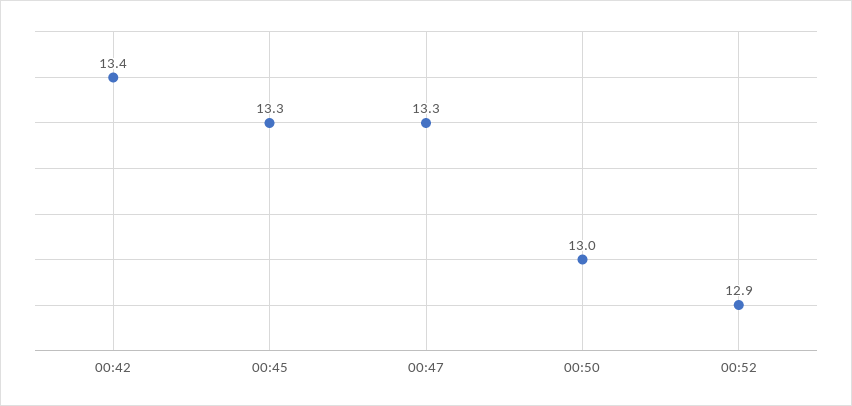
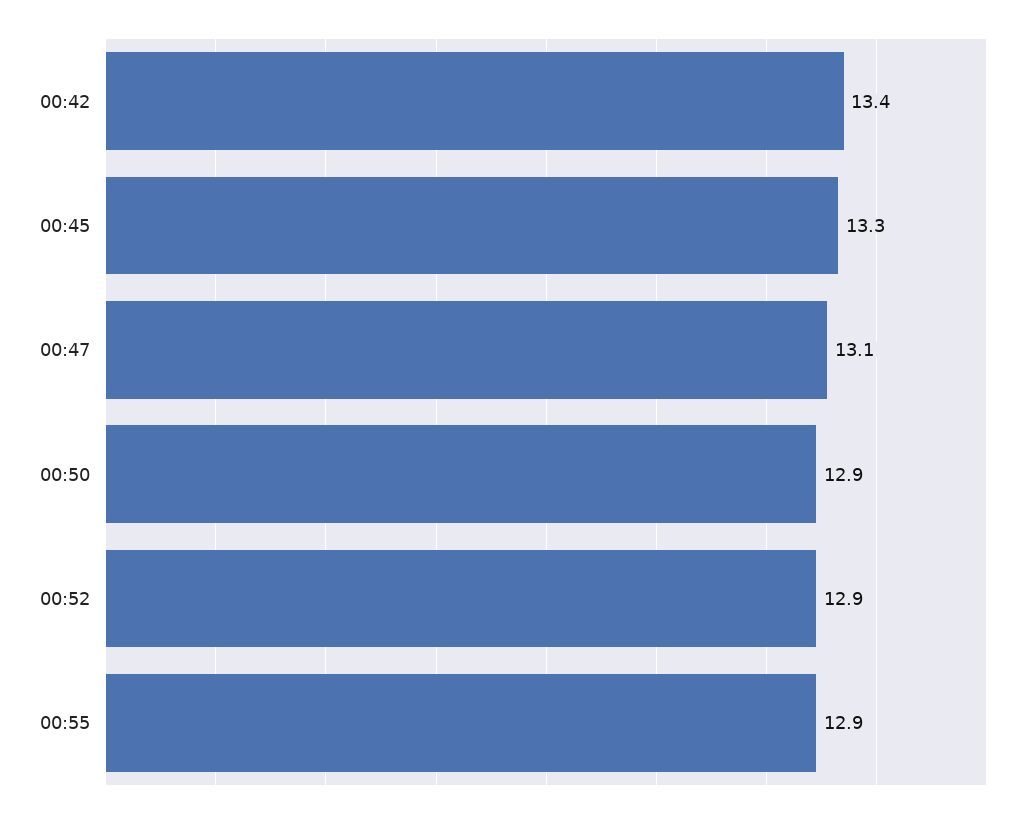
00:47: 13.3 -> 13.1
00:50: 13 -> 12.9
00:55: none -> 12.9

